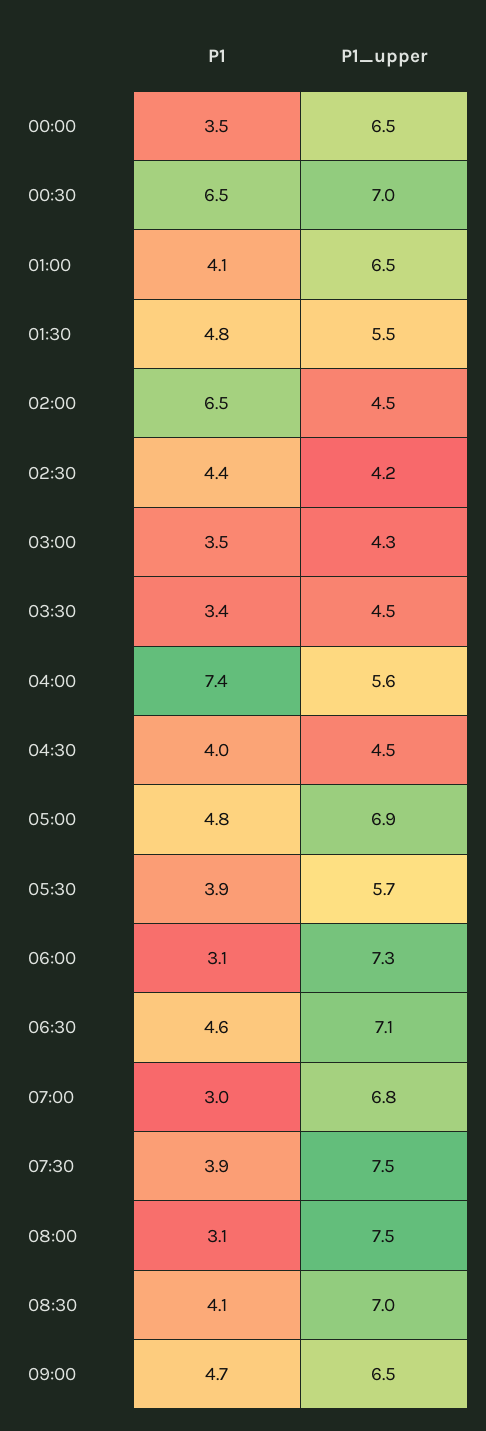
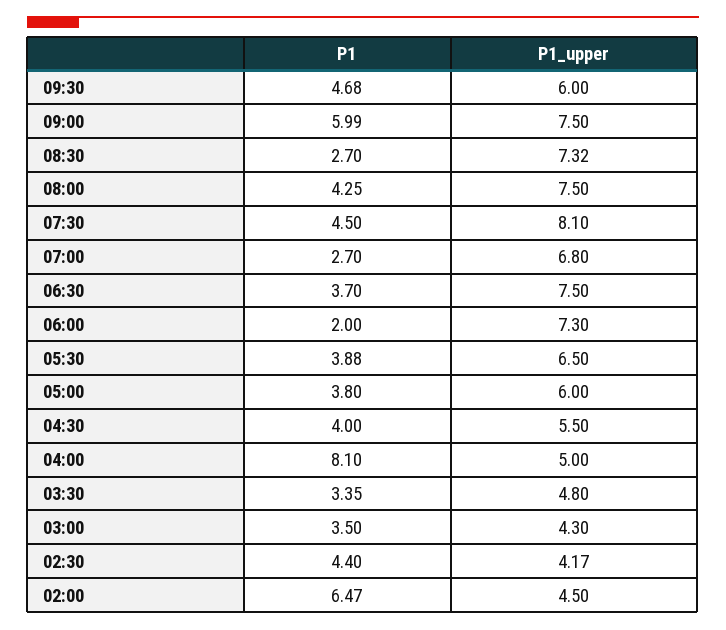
P1, 00:00: 3.5 -> none
P1_upper, 00:00: 6.5 -> none
P1, 00:30: 6.5 -> none
P1_upper, 00:30: 7 -> none
P1, 01:00: 4.1 -> none
P1_upper, 01:00: 6.5 -> none
P1, 01:30: 4.8 -> none
P1_upper, 01:30: 5.5 -> none
P1_upper, 03:30: 4.5 -> 4.8
P1, 04:00: 7.4 -> 8.1
P1_upper, 04:00: 5.6 -> 5
P1_upper, 04:30: 4.5 -> 5.5
P1, 05:00: 4.8 -> 3.8
P1_upper, 05:00: 6.9 -> 6
P1_upper, 05:30: 5.7 -> 6.5
P1, 06:00: 3.1 -> 2
P1, 06:30: 4.6 -> 3.7
P1_upper, 06:30: 7.1 -> 7.5
P1, 07:00: 3 -> 2.7
P1, 07:30: 3.9 -> 4.5
P1_upper, 07:30: 7.5 -> 8.1
P1, 08:00: 3.1 -> 4.25
P1, 08:30: 4.1 -> 2.7
P1_upper, 08:30: 7 -> 7.32
P1, 09:00: 4.7 -> 5.99
P1_upper, 09:00: 6.5 -> 7.5
P1, 09:30: none -> 4.68
P1_upper, 09:30: none -> 6

